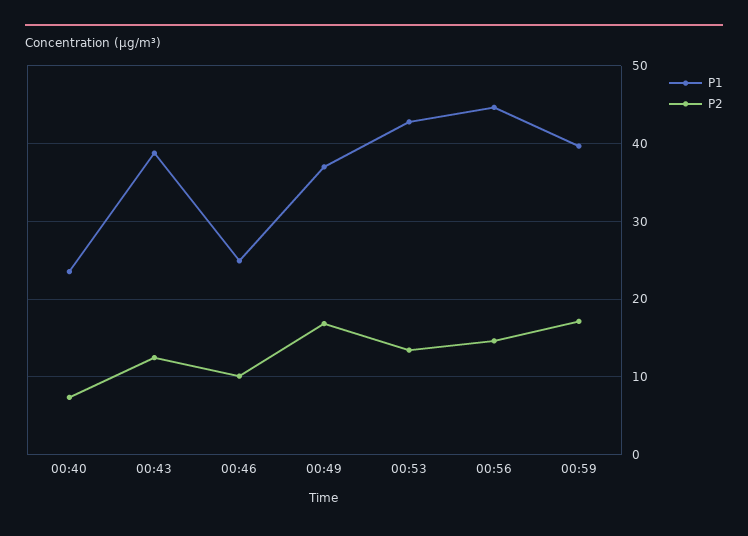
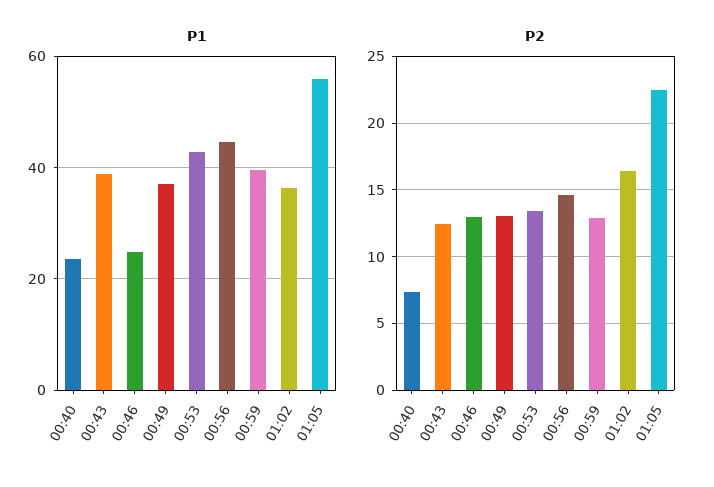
P2, 00:46: 10 -> 13
P2, 00:49: 17 -> 13
P2, 00:59: 17 -> 13
P1, 01:02: none -> 36
P1, 01:05: none -> 56
P2, 01:02: none -> 16.5
P2, 01:05: none -> 22.5

